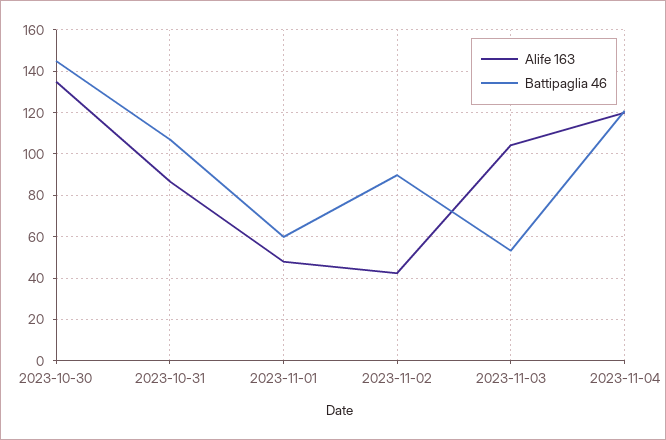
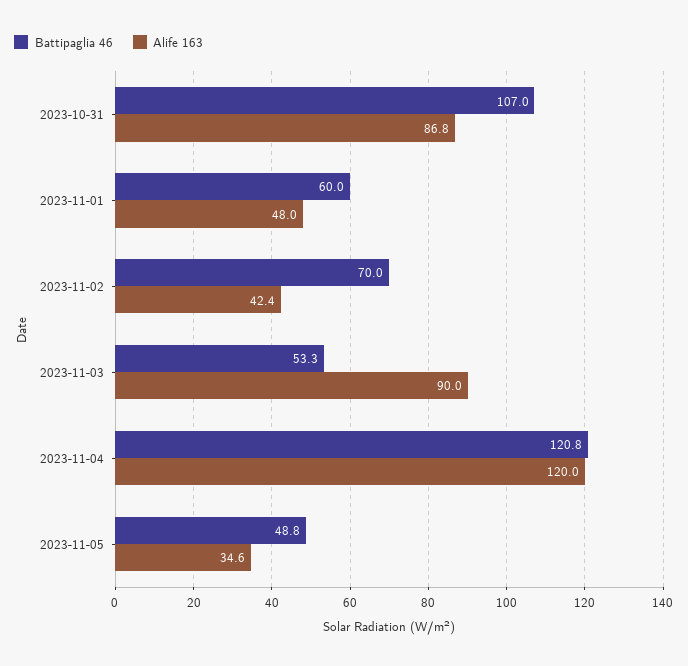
Alife 163, 2023-10-30: 135 -> none
Battipaglia 46, 2023-10-30: 145 -> none
Battipaglia 46, 2023-11-02: 90 -> 70
Alife 163, 2023-11-03: 105 -> 90
Battipaglia 46, 2023-11-05: none -> 48.8
Alife 163, 2023-11-05: none -> 34.6

